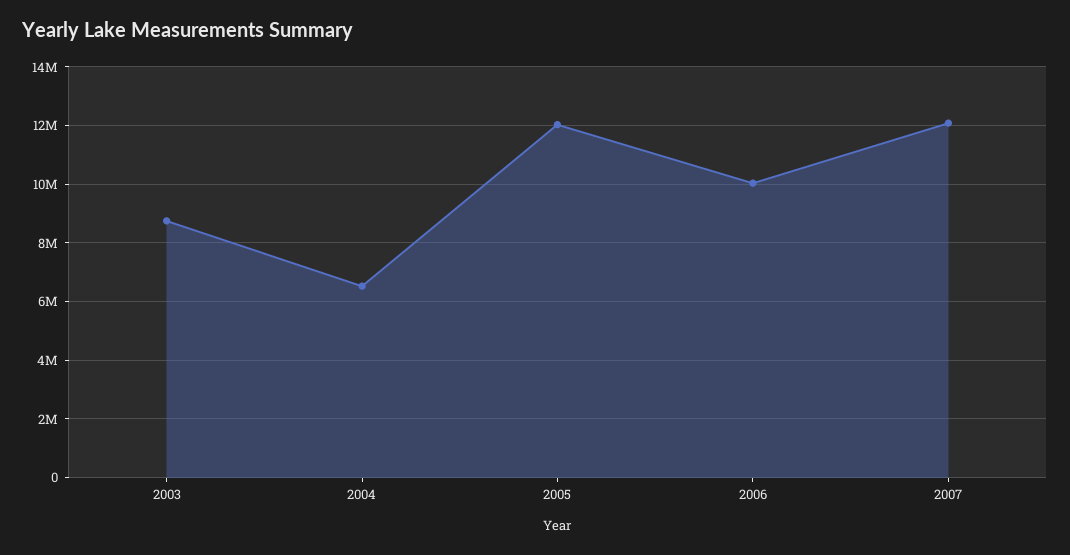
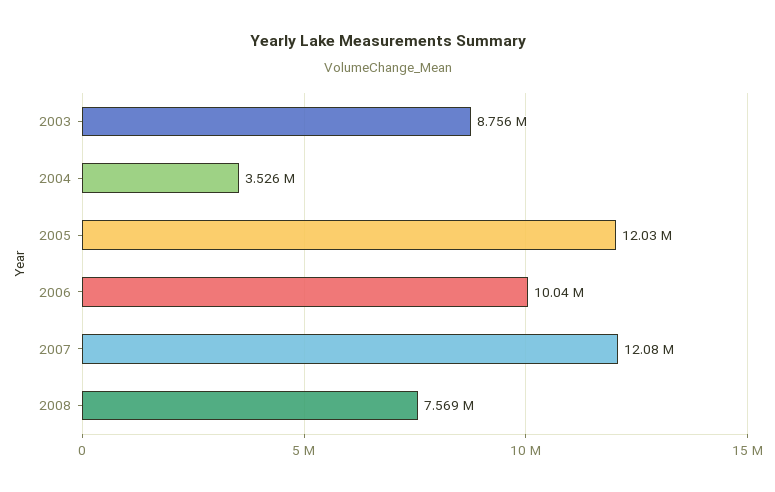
2004: 6500000 -> 3526000
2008: none -> 7569000

